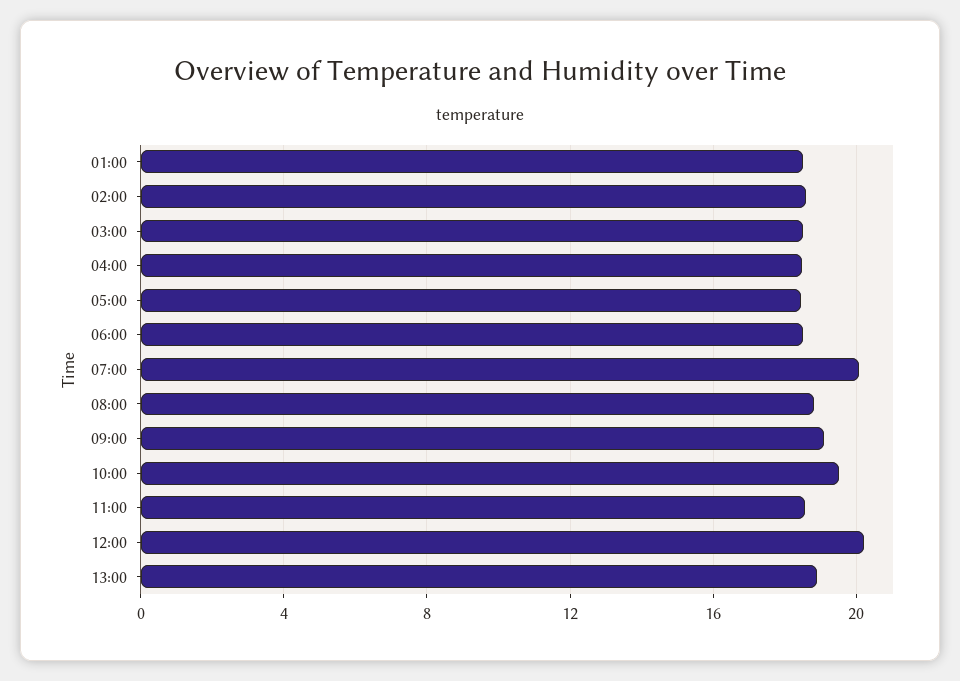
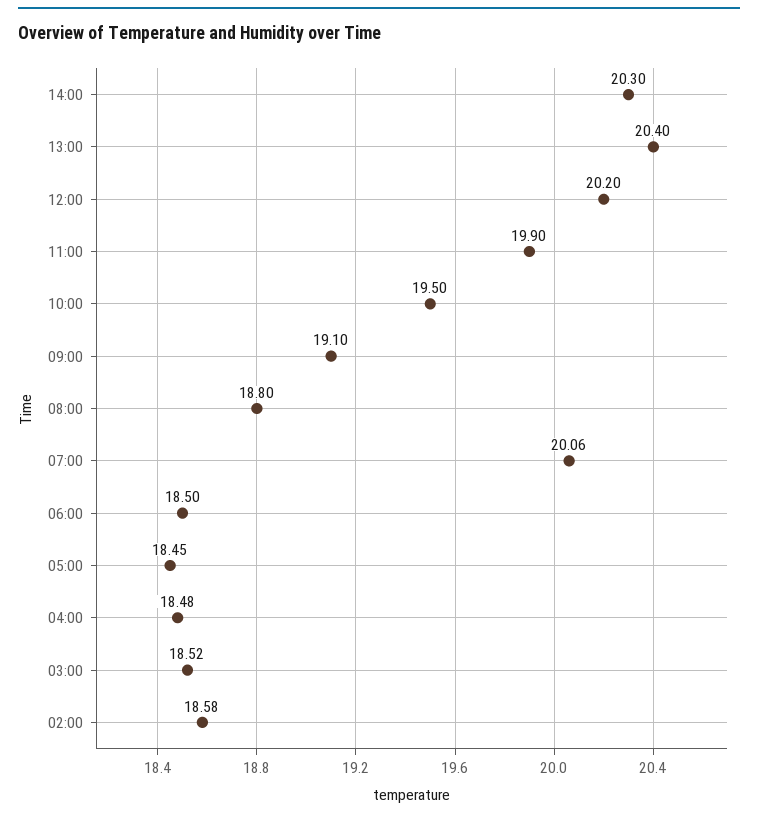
01:00: 18.5 -> none
11:00: 18.5 -> 19.9
13:00: 19 -> 20.4
14:00: none -> 20.3

